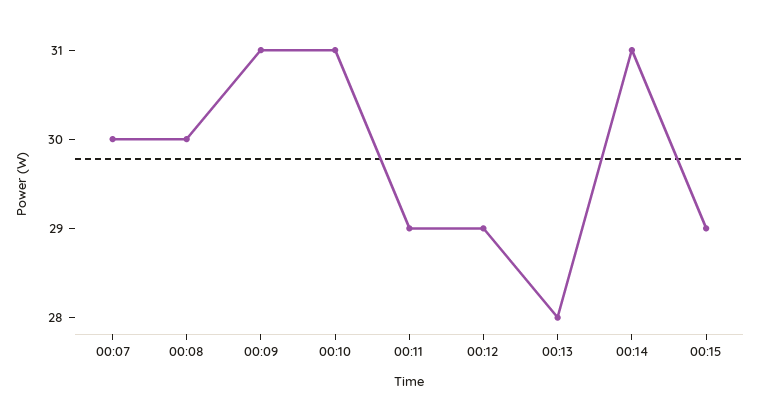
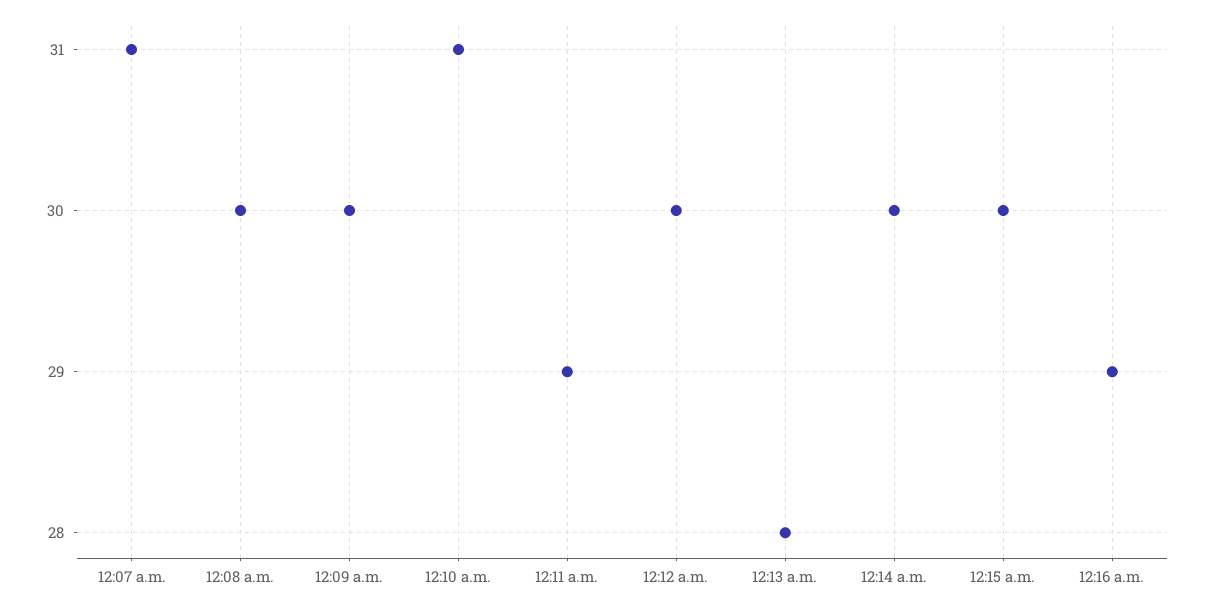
00:07: 30 -> 31
00:09: 31 -> 30
00:12: 29 -> 30
00:14: 31 -> 30
00:15: 29 -> 30
12:16 a.m.: none -> 29

